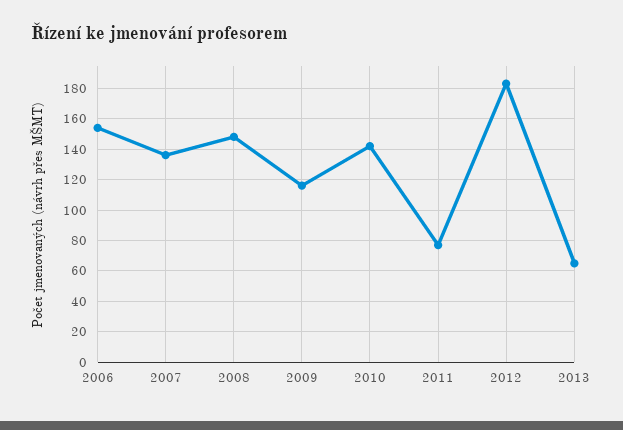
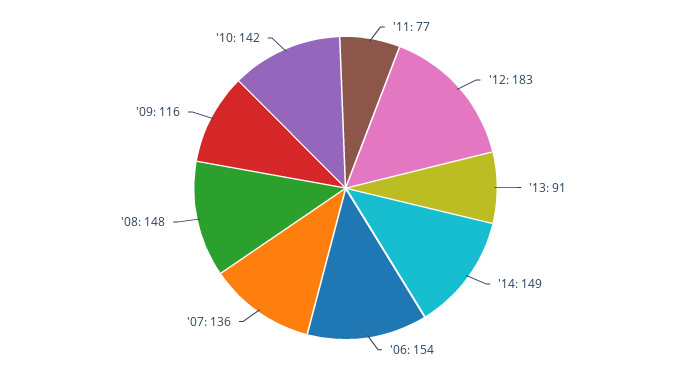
2013: 65 -> 91
'14: none -> 149

